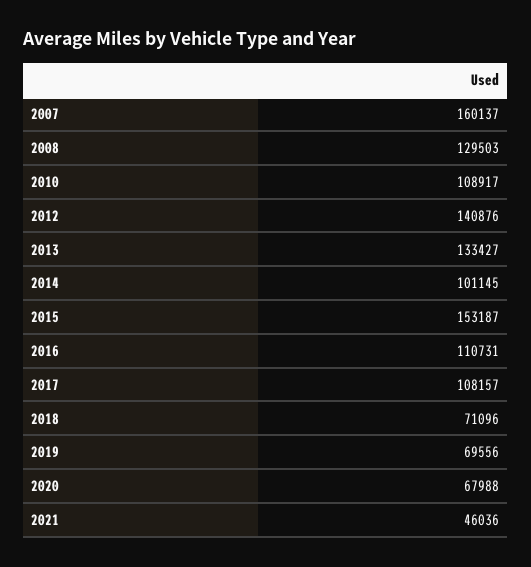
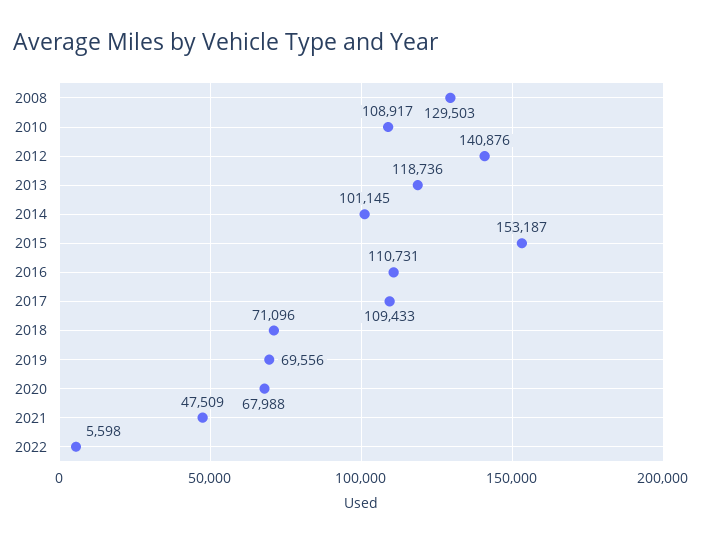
2007: 160137 -> none
2013: 133427 -> 118736
2017: 108157 -> 109433
2021: 46036 -> 47509
2022: none -> 5598

